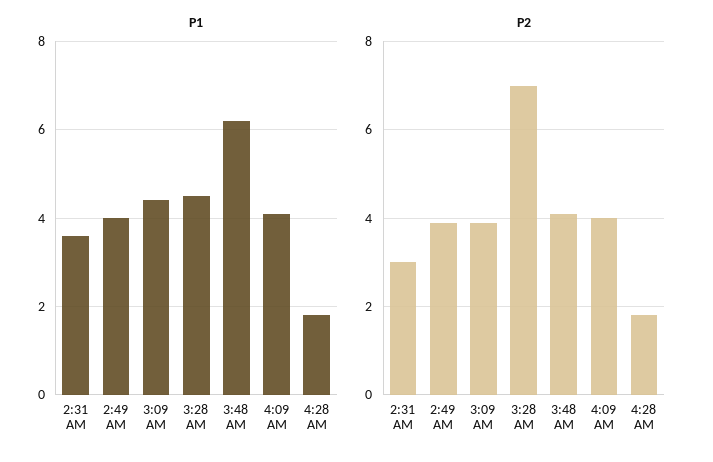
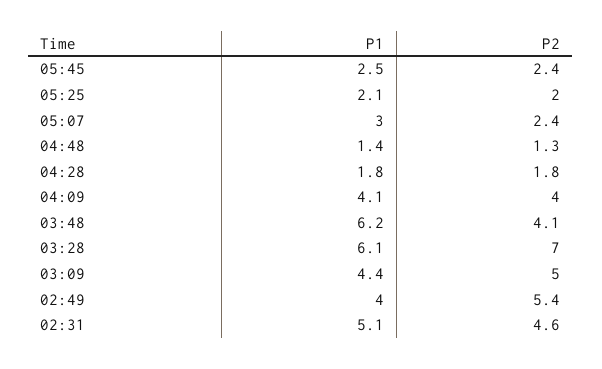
P1, 2:31 AM: 3.5 -> 5.1
P1, 3:28 AM: 4.5 -> 6.1
P2, 2:31 AM: 3 -> 4.6
P2, 2:49 AM: 4 -> 5.4
P2, 3:09 AM: 4 -> 5
P1, 05:45: none -> 2.5
P2, 05:45: none -> 2.4
P1, 05:25: none -> 2.1
P2, 05:25: none -> 2
P1, 05:07: none -> 3
P2, 05:07: none -> 2.4
P1, 04:48: none -> 1.4
P2, 04:48: none -> 1.3

